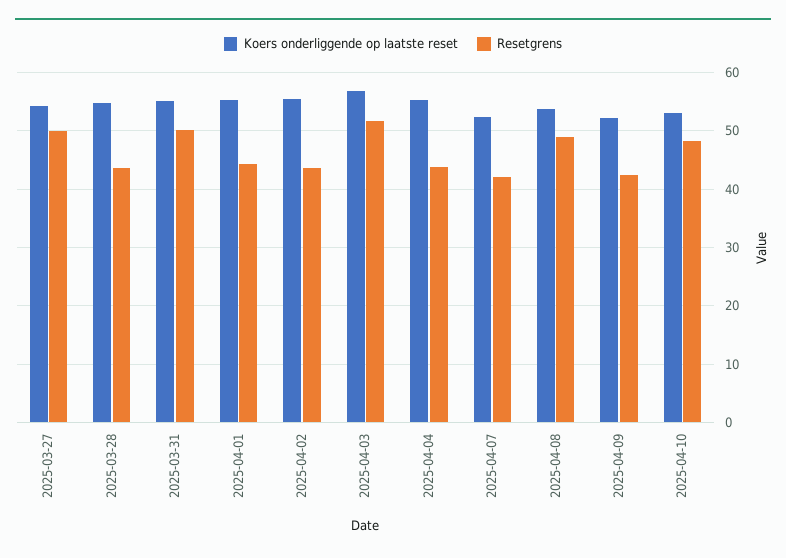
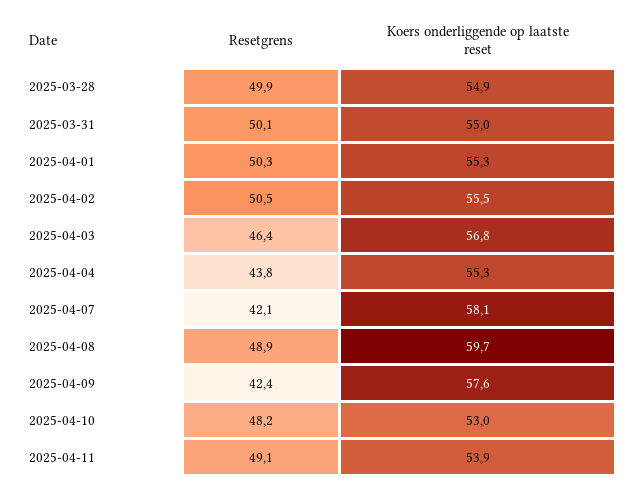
Koers onderliggende op laatste reset, 2025-03-27: 54 -> none
Resetgrens, 2025-03-27: 50 -> none
Resetgrens, 2025-03-28: 44 -> 49.9
Resetgrens, 2025-04-01: 44 -> 50.3
Resetgrens, 2025-04-02: 44 -> 50.5
Resetgrens, 2025-04-03: 52 -> 46.4
Koers onderliggende op laatste reset, 2025-04-07: 52 -> 58.1
Koers onderliggende op laatste reset, 2025-04-08: 54 -> 59.7
Koers onderliggende op laatste reset, 2025-04-09: 52 -> 57.6
Resetgrens, 2025-04-11: none -> 49.1
Koers onderliggende op laatste reset, 2025-04-11: none -> 53.9

